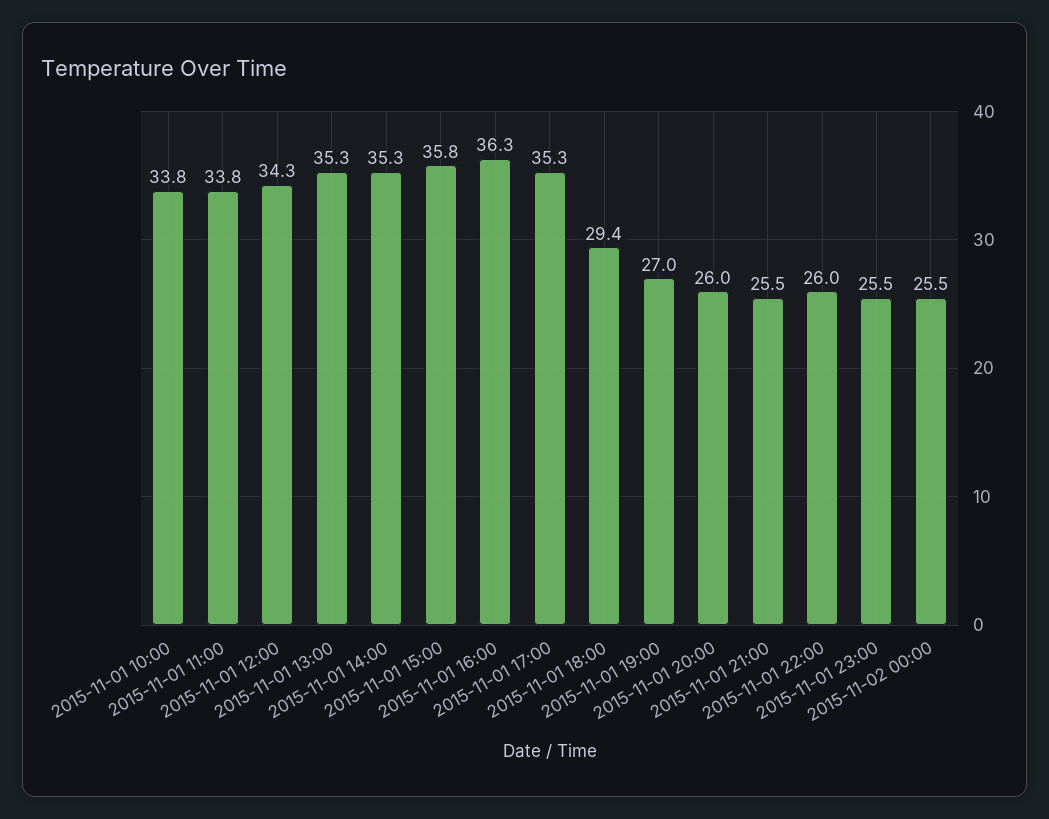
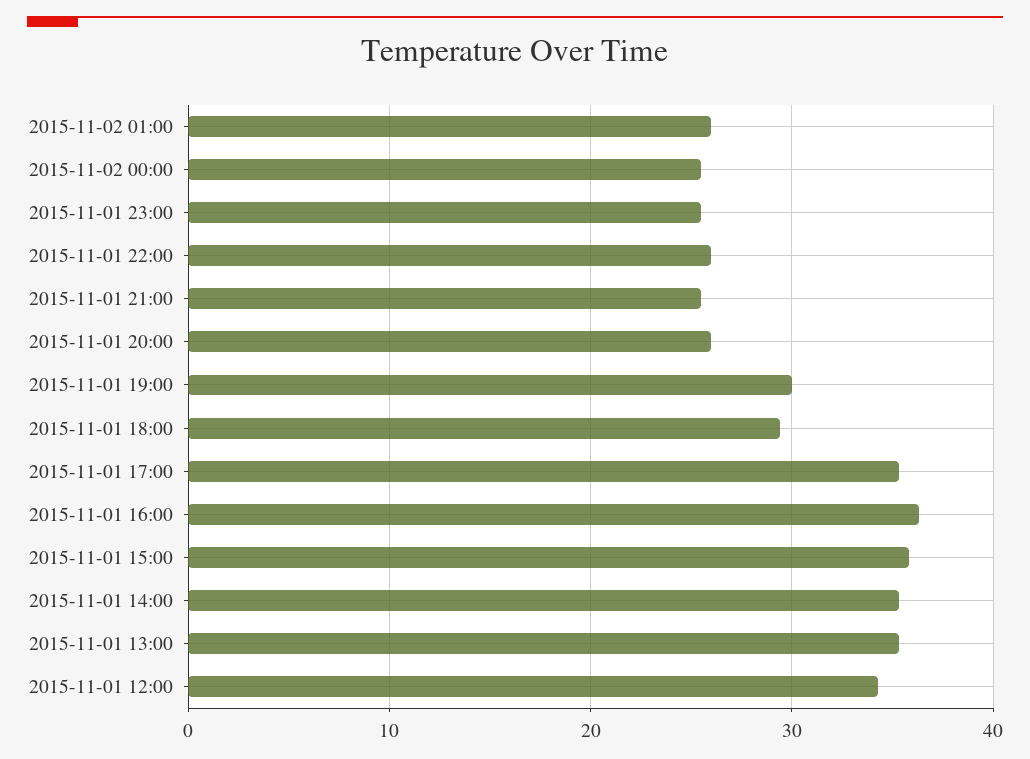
2015-11-01 10:00: 33.8 -> none
2015-11-01 11:00: 33.8 -> none
2015-11-01 19:00: 27 -> 30
2015-11-02 01:00: none -> 26

